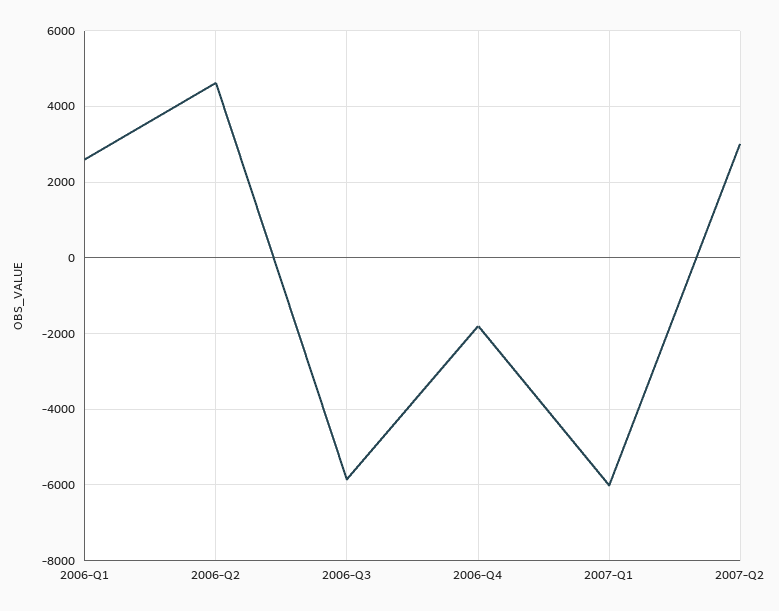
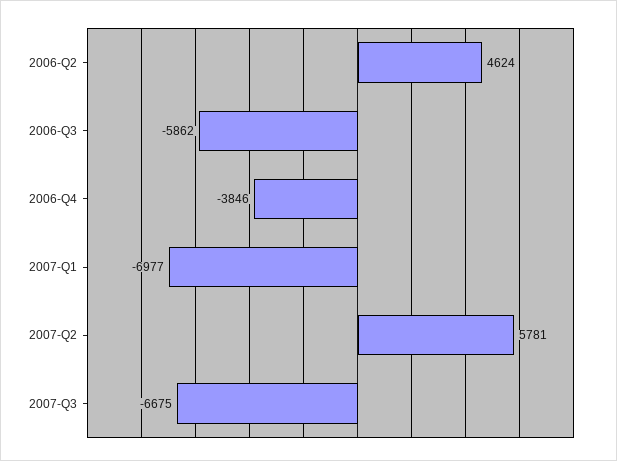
2006-Q1: 2600 -> none
2006-Q4: -1800 -> -3846
2007-Q1: -6000 -> -6977
2007-Q2: 3000 -> 5781
2007-Q3: none -> -6675

